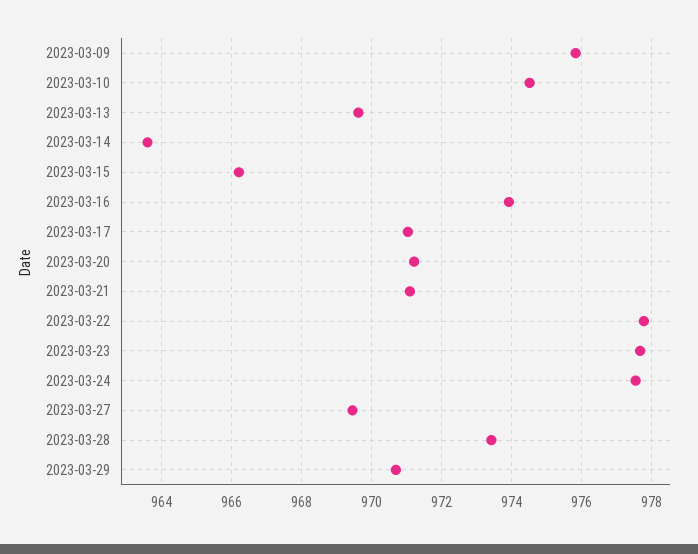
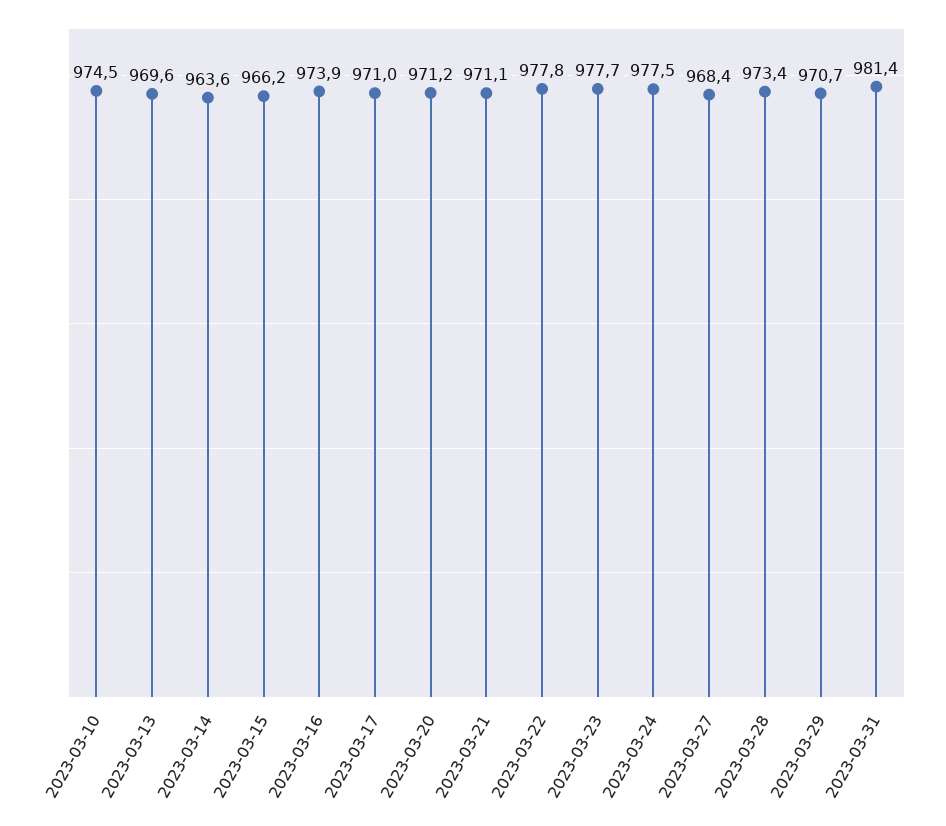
2023-03-09: 975.8 -> none
2023-03-27: 969.4 -> 968.4
2023-03-31: none -> 981.4

